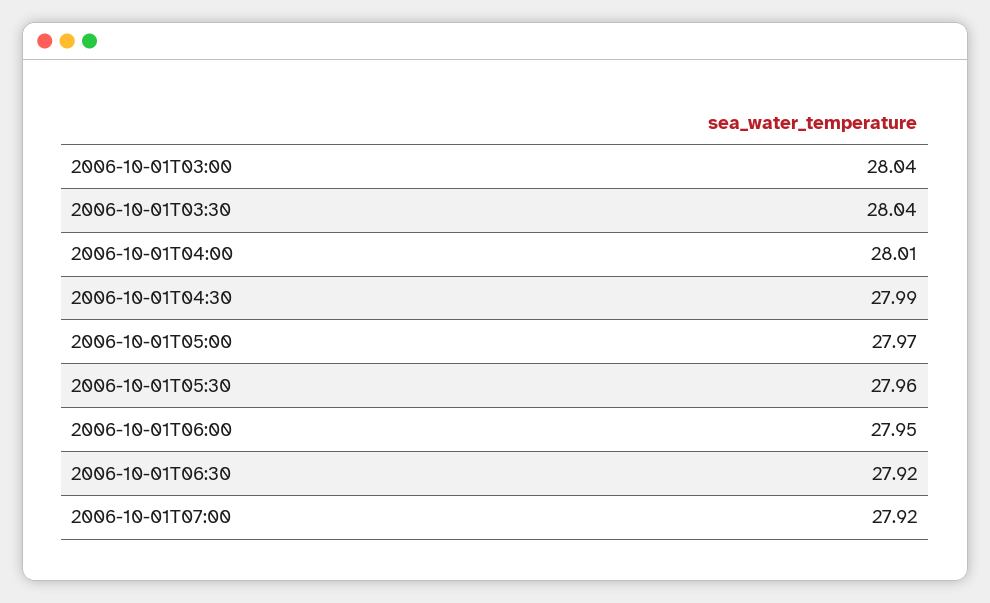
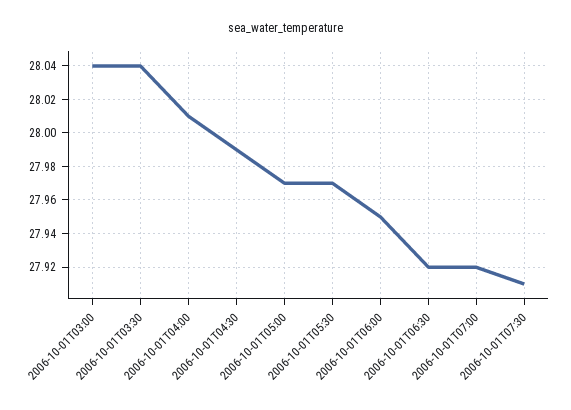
2006-10-01T05:30: 27.96 -> 27.97
2006-10-01T07:30: none -> 27.91

